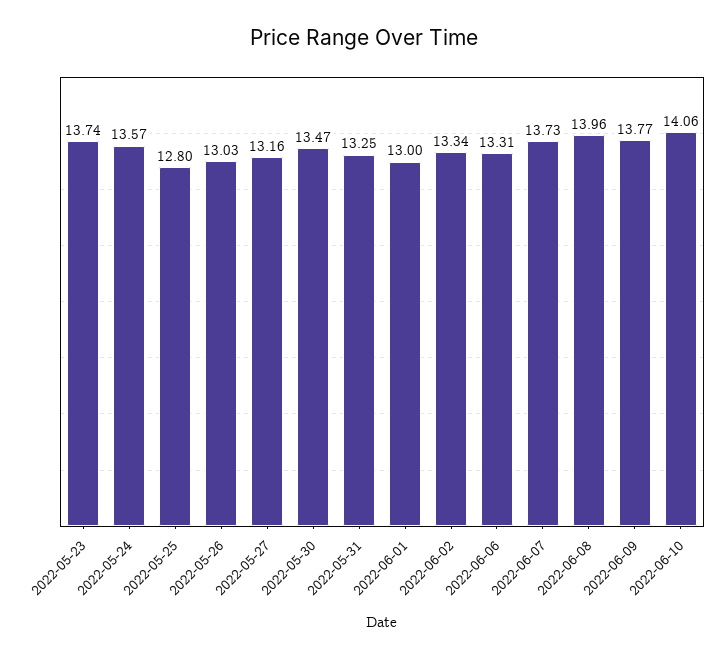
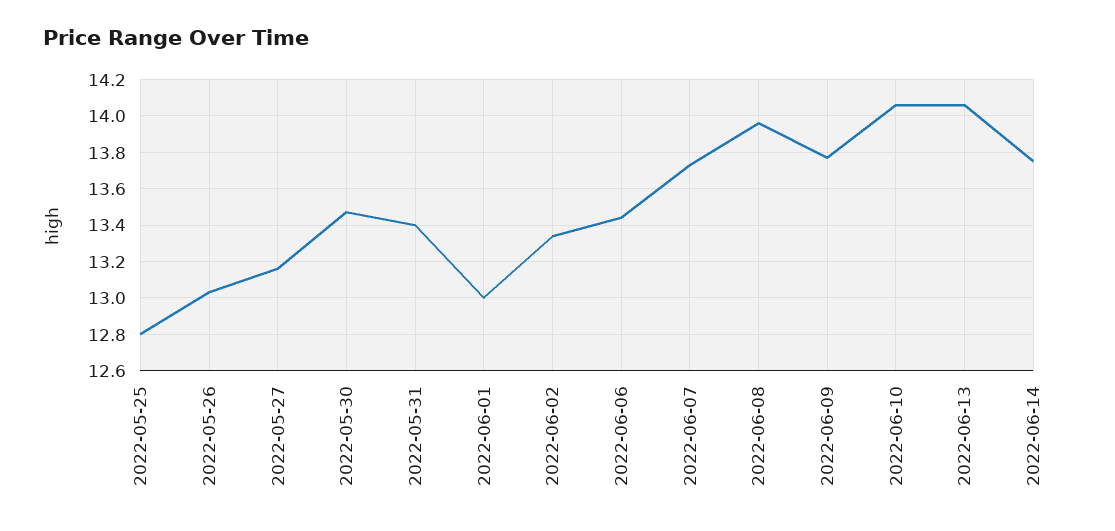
2022-05-23: 13.74 -> none
2022-05-24: 13.57 -> none
2022-05-31: 13.25 -> 13.4
2022-06-06: 13.31 -> 13.45
2022-06-13: none -> 14.05
2022-06-14: none -> 13.75

